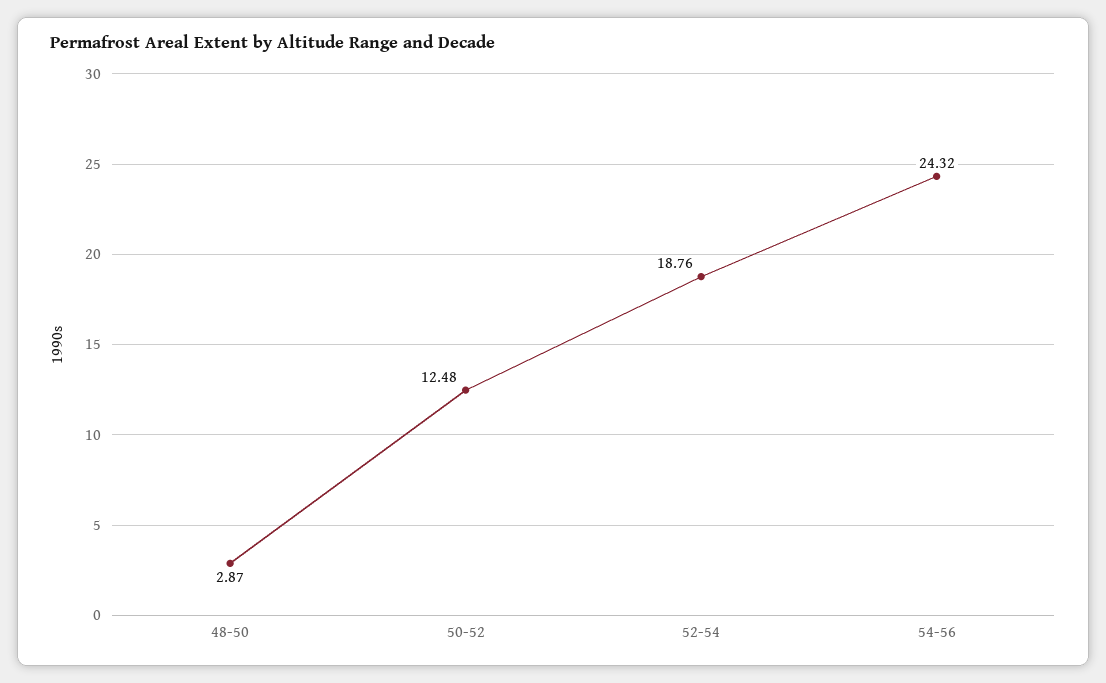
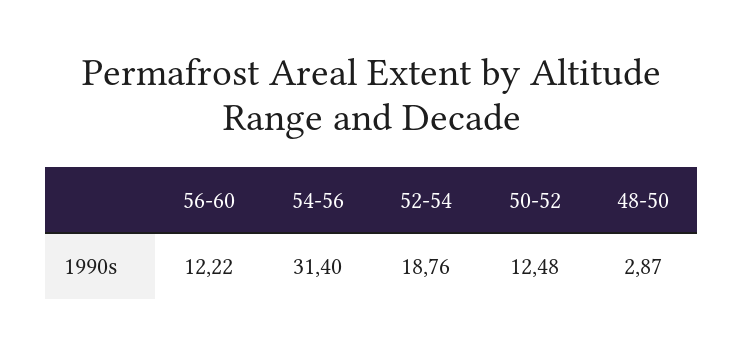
54-56: 24.32 -> 31.4
56-60: none -> 12.22

